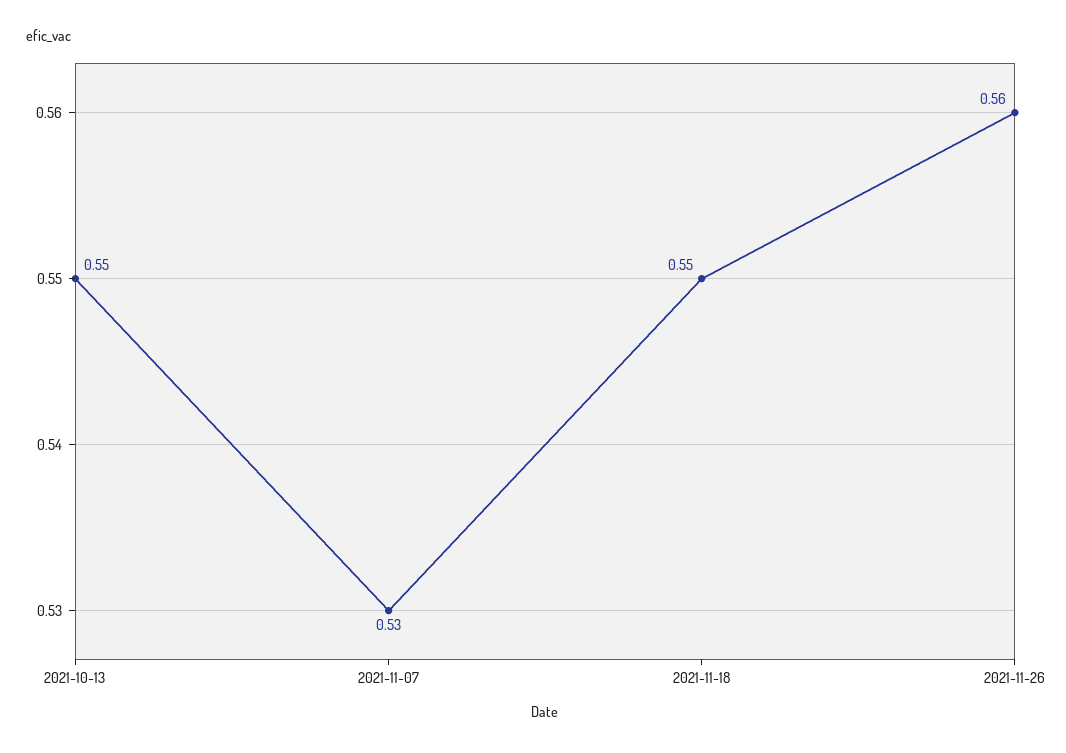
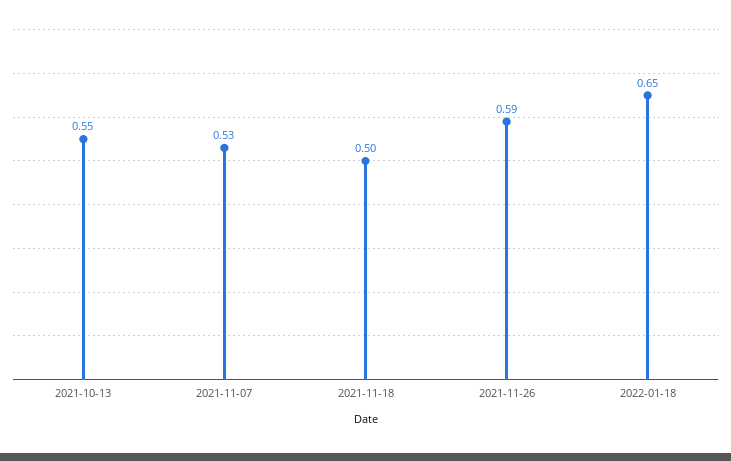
2021-11-18: 0.55 -> 0.5
2021-11-26: 0.56 -> 0.59
2022-01-18: none -> 0.65

